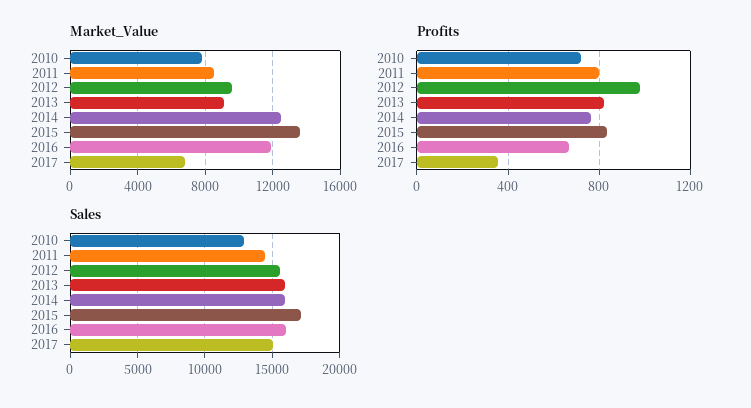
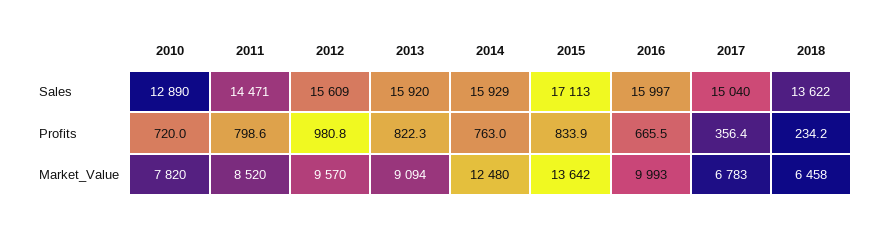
Market_Value, 2016: 12000 -> 9993
Sales, 2018: none -> 13622
Profits, 2018: none -> 234.2
Market_Value, 2018: none -> 6458

